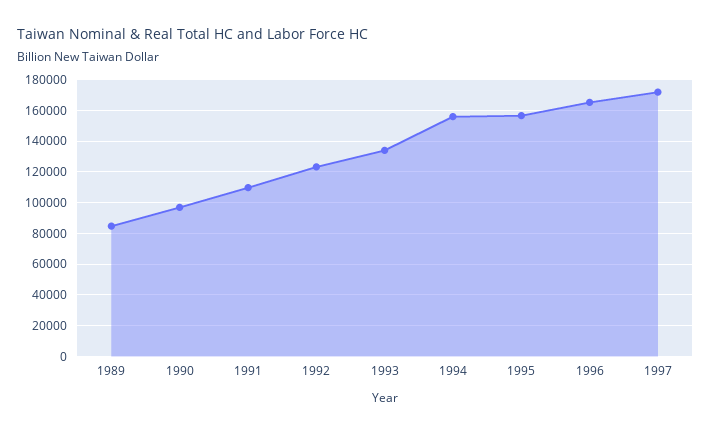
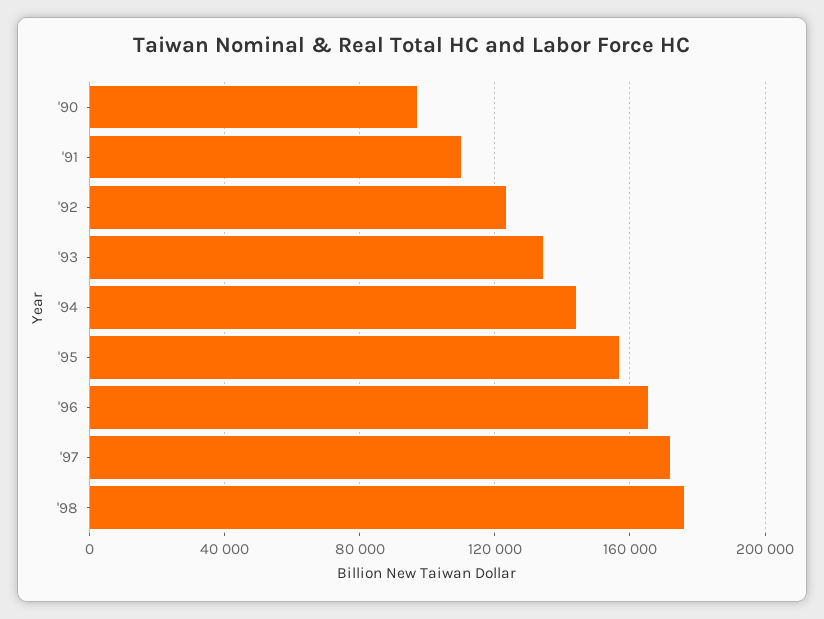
1989: 85000 -> none
1994: 155000 -> 145000
'98: none -> 175000

